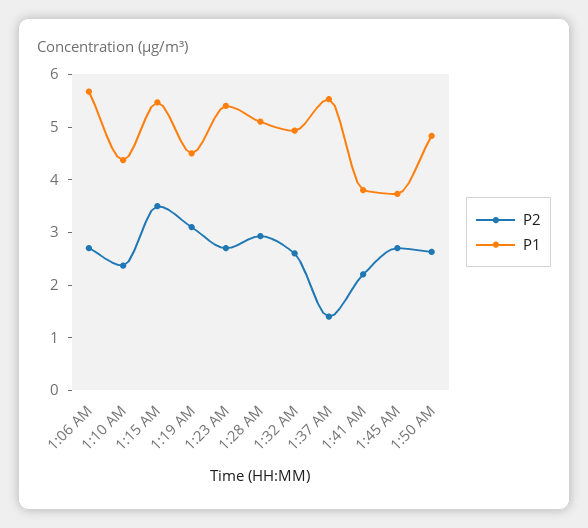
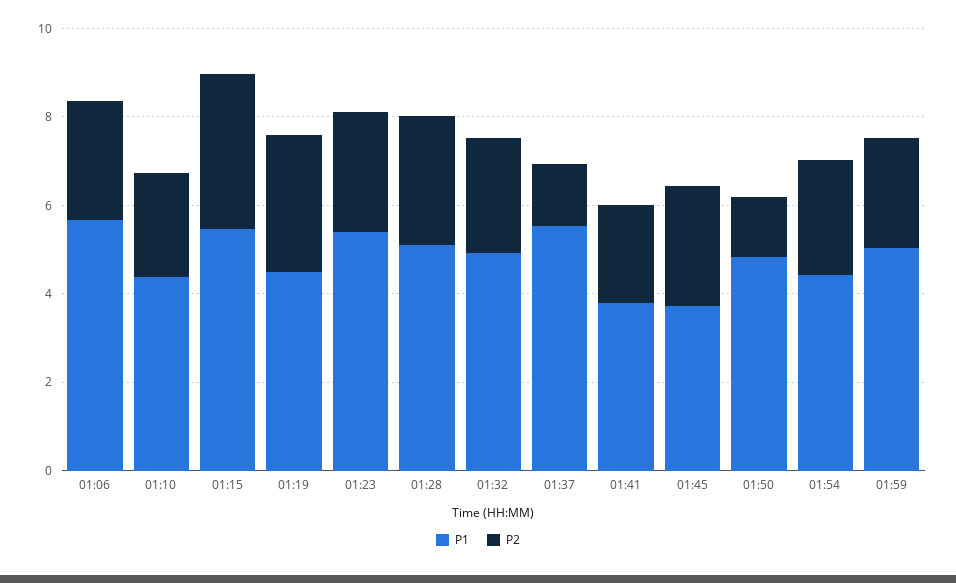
P2, 1:50 AM: 2.6 -> 1.5
P1, 01:54: none -> 4.5
P2, 01:54: none -> 2.5
P1, 01:59: none -> 5
P2, 01:59: none -> 2.5

